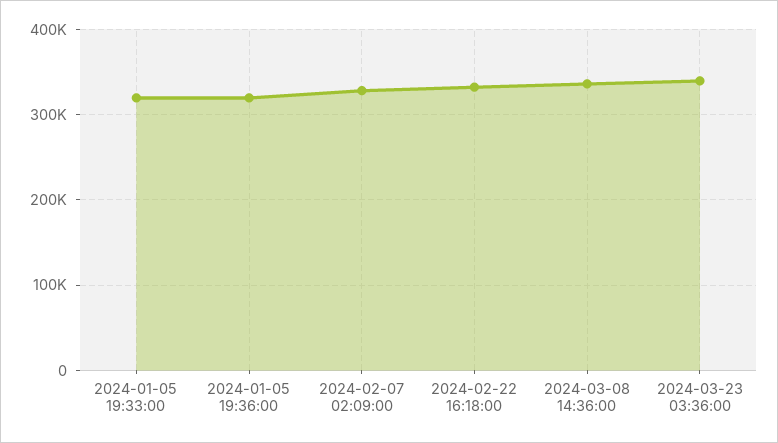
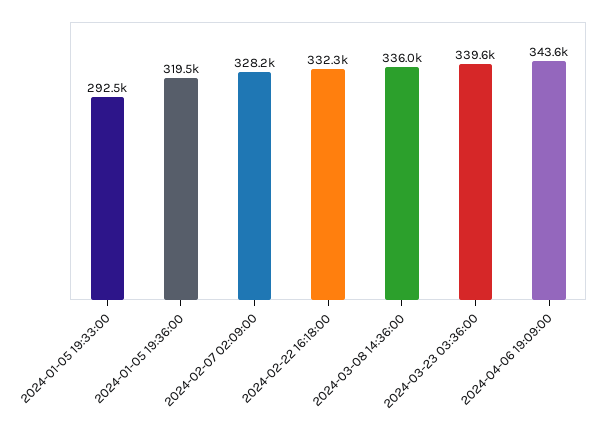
2024-01-05 19:33:00: 320000 -> 292500
2024-04-06 19:09:00: none -> 343600

